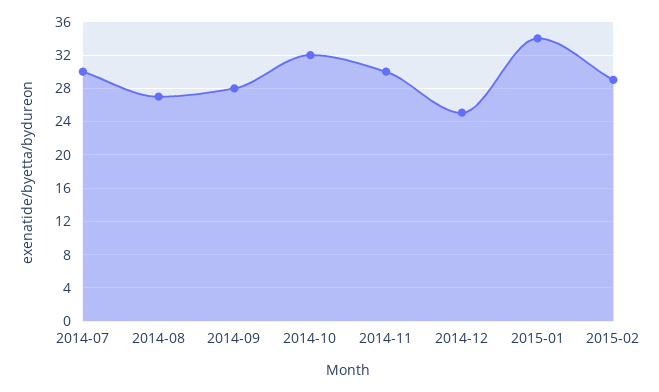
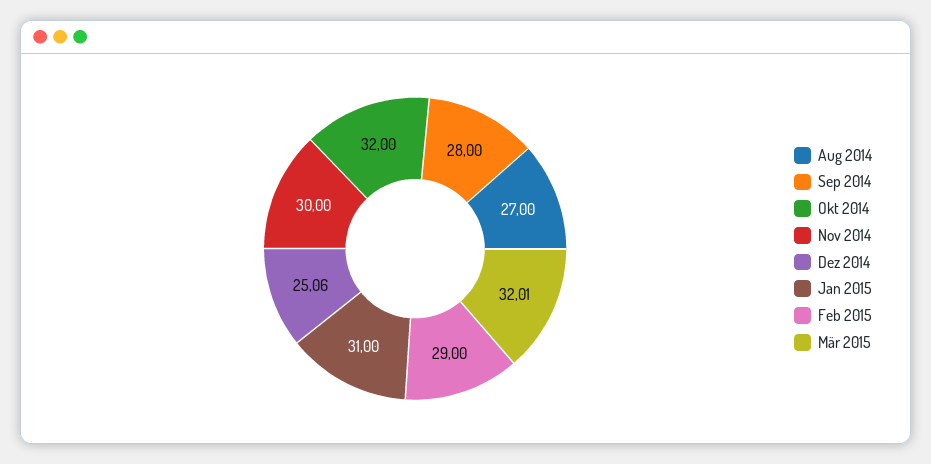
2014-07: 30 -> none
2015-01: 34 -> 31
Mär 2015: none -> 32.01

